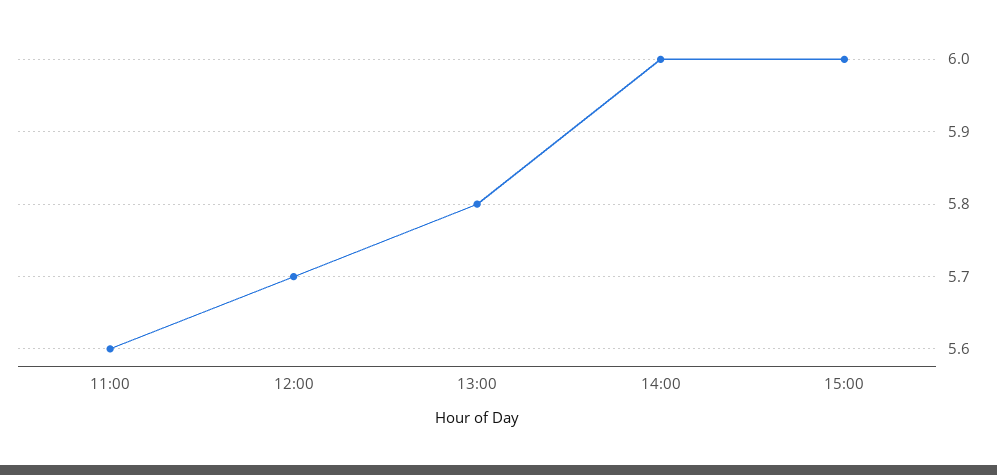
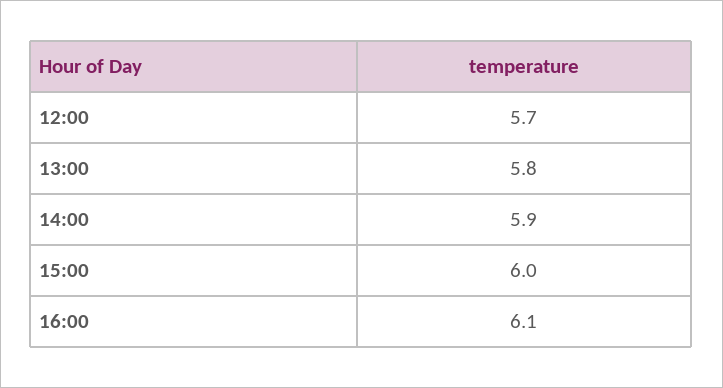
11:00: 5.6 -> none
14:00: 6 -> 5.9
16:00: none -> 6.1

